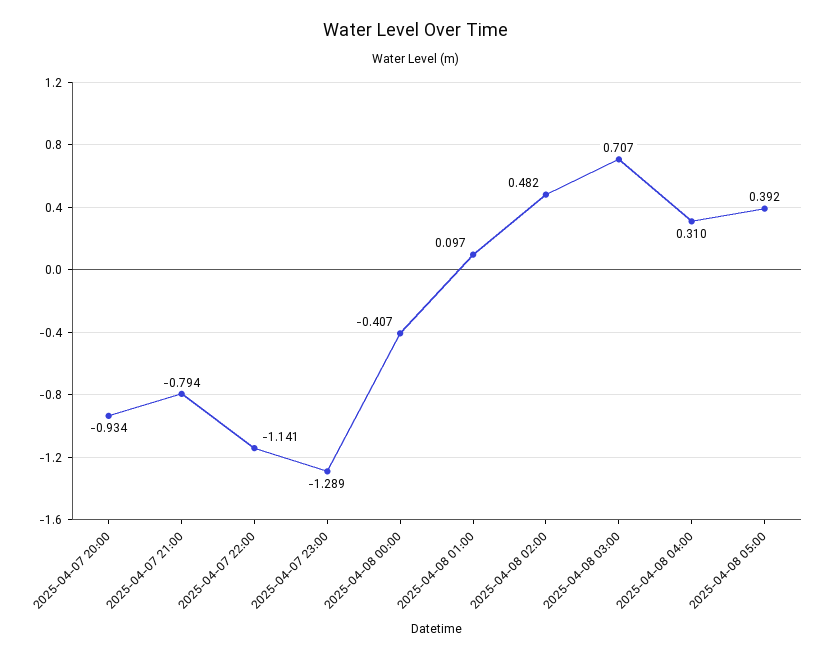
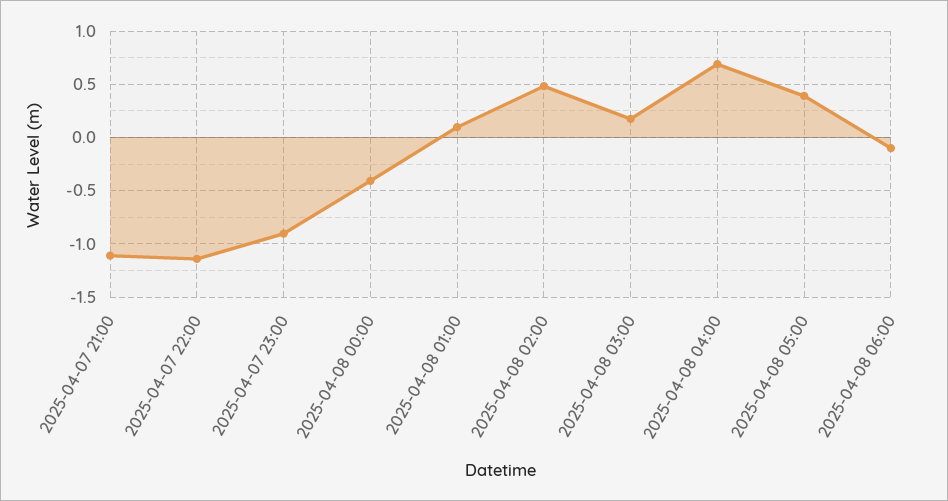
2025-04-07 20:00: -0.934 -> none
2025-04-07 21:00: -0.794 -> -1.1
2025-04-07 23:00: -1.289 -> -0.9
2025-04-08 03:00: 0.707 -> 0.2
2025-04-08 04:00: 0.31 -> 0.7
2025-04-08 06:00: none -> -0.1

